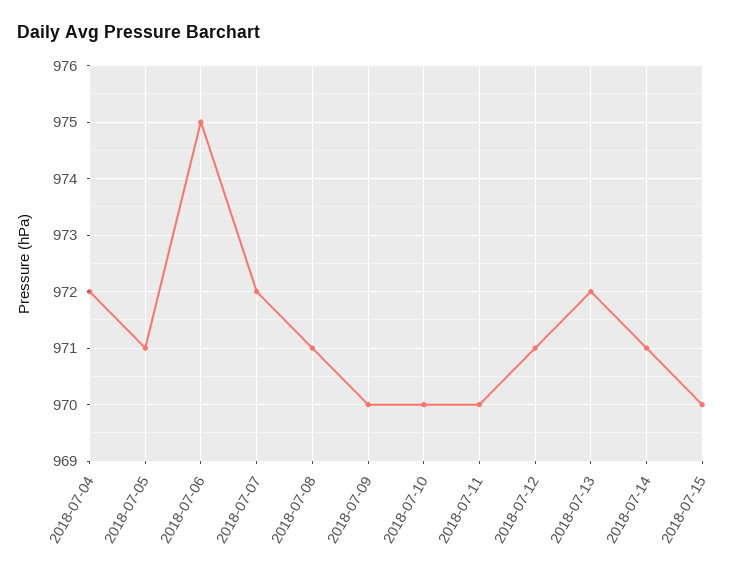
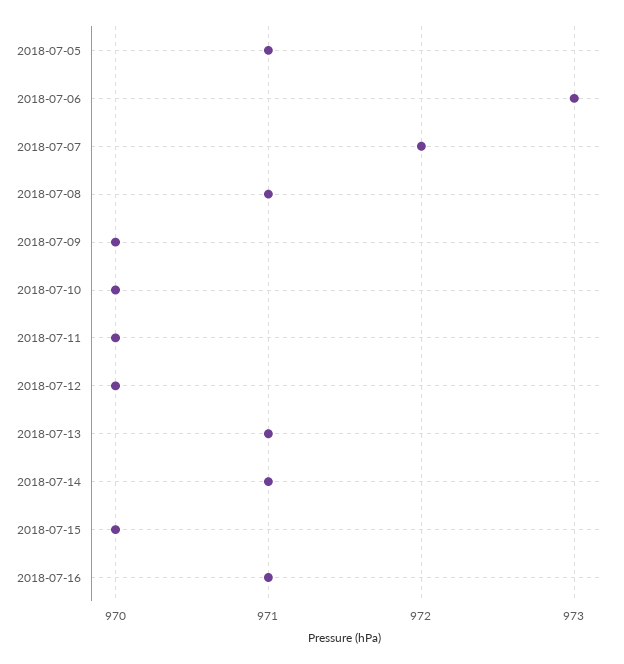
2018-07-04: 972 -> none
2018-07-06: 975 -> 973
2018-07-12: 971 -> 970
2018-07-13: 972 -> 971
2018-07-16: none -> 971

